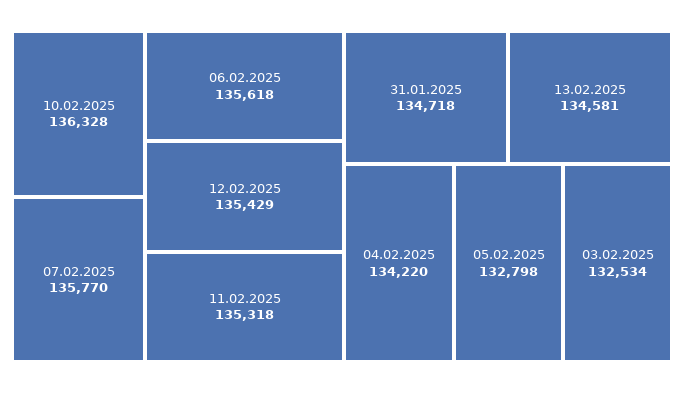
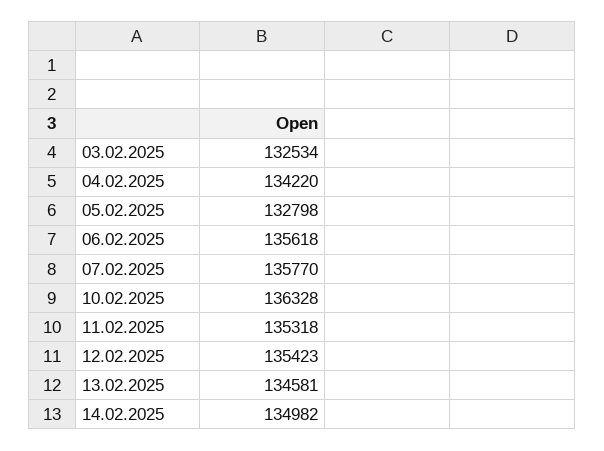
12.02.2025: 135429 -> 135423
31.01.2025: 134718 -> none
14.02.2025: none -> 134982

